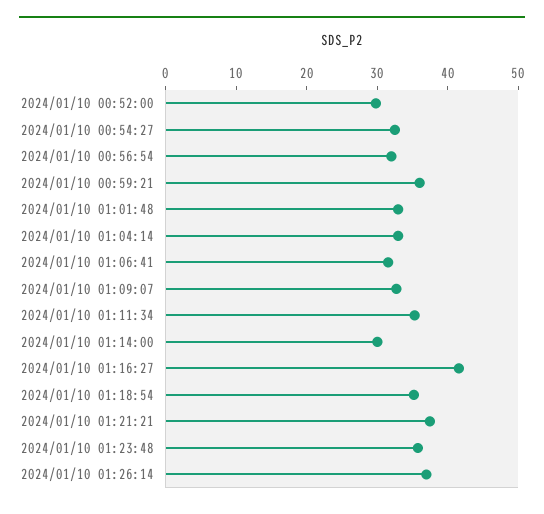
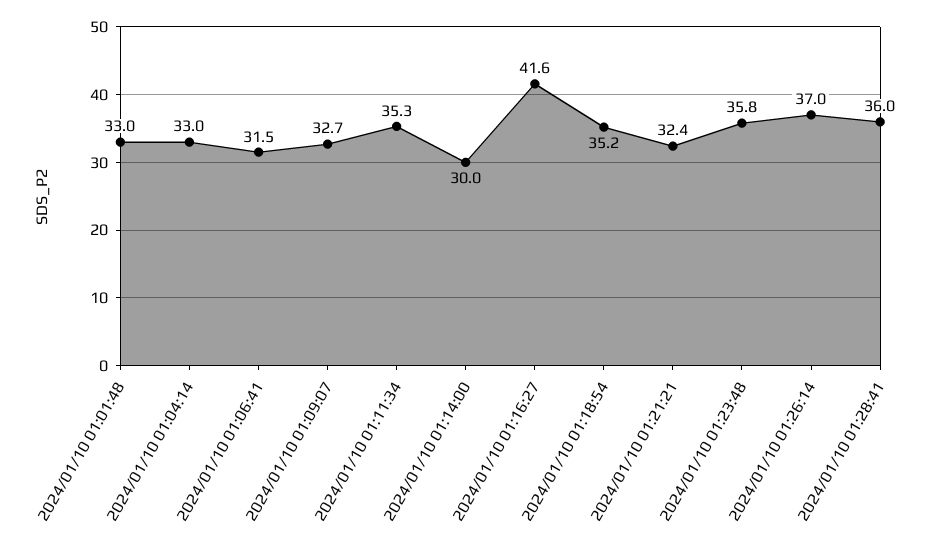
2024/01/10 00:52:00: 30 -> none
2024/01/10 00:54:27: 32 -> none
2024/01/10 00:56:54: 32 -> none
2024/01/10 00:59:21: 36 -> none
2024/01/10 01:21:21: 38 -> 32.4
2024/01/10 01:28:41: none -> 36

